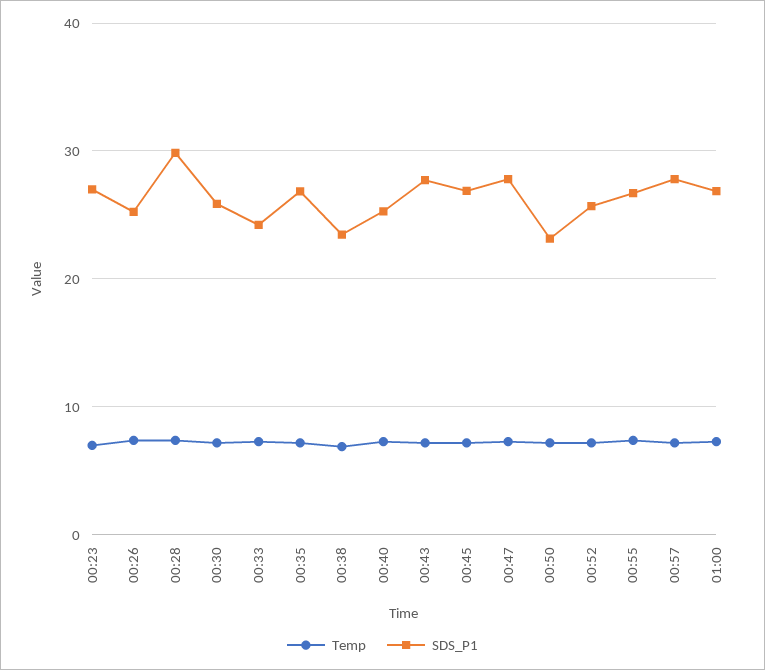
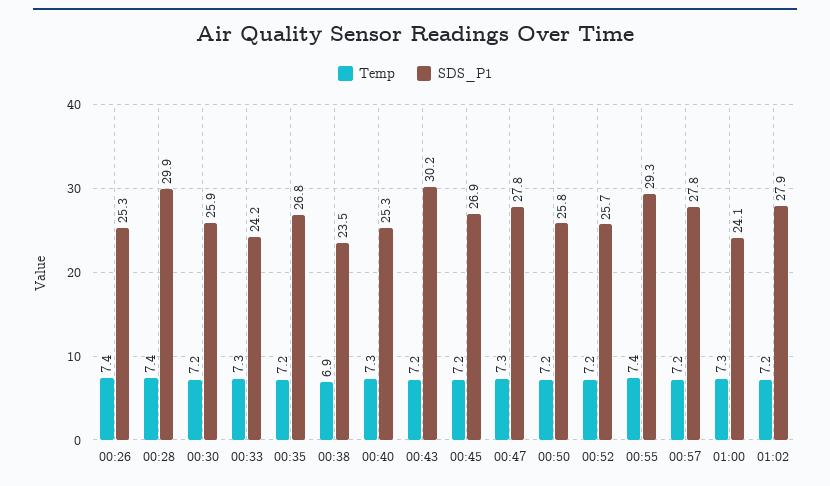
Temp, 00:23: 7 -> none
SDS_P1, 00:23: 27 -> none
SDS_P1, 00:43: 28 -> 30.2
SDS_P1, 00:50: 23 -> 25.8
SDS_P1, 00:55: 27 -> 29.3
SDS_P1, 01:00: 27 -> 24.1
Temp, 01:02: none -> 7.2
SDS_P1, 01:02: none -> 27.9

